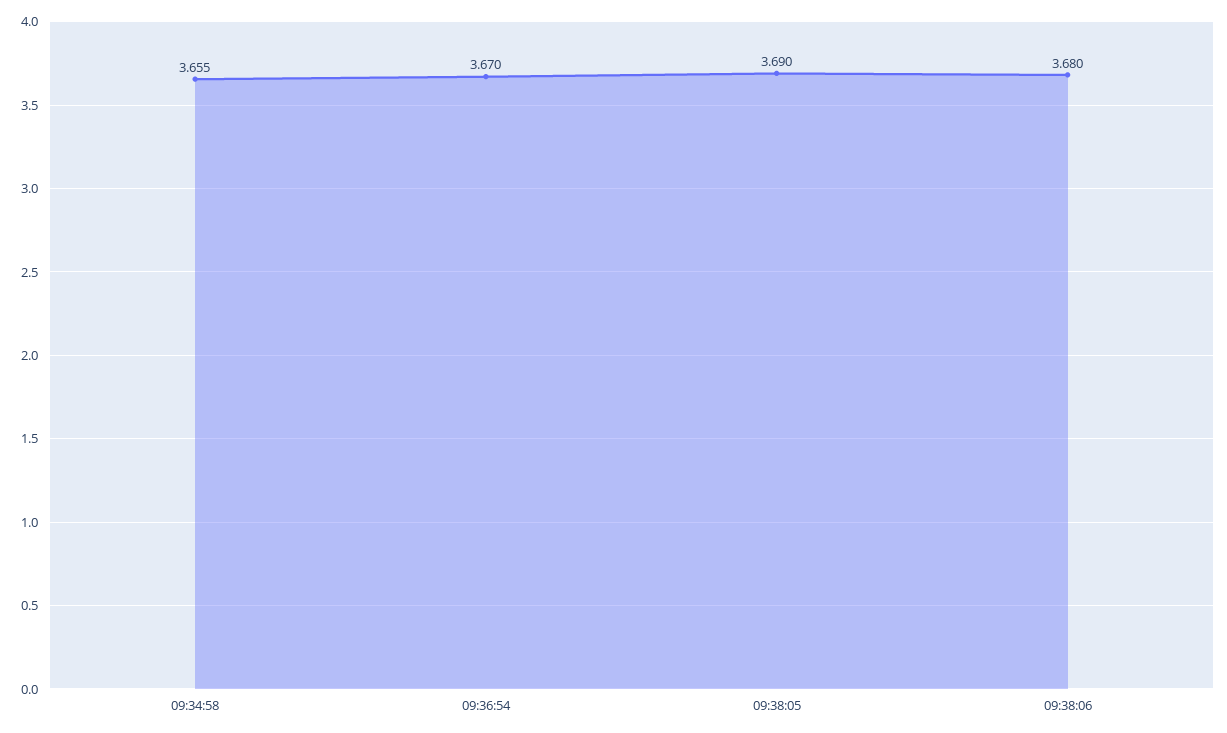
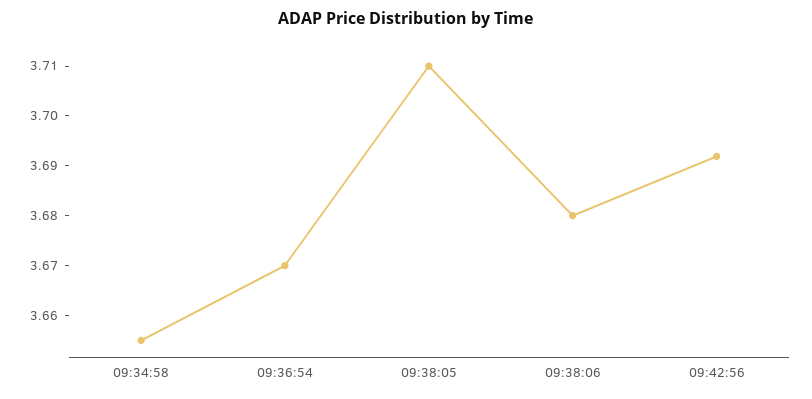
09:38:05: 3.69 -> 3.71
09:42:56: none -> 3.692

